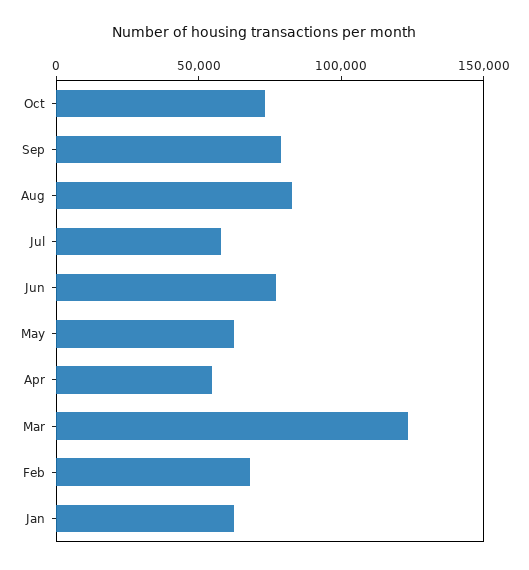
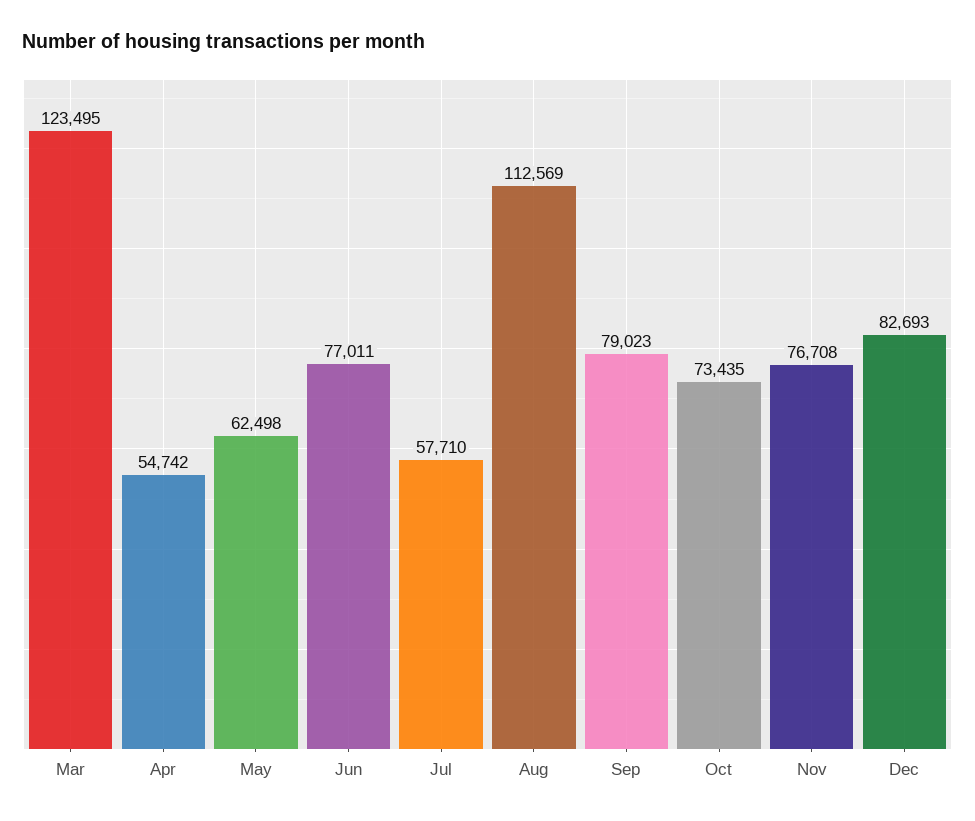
Aug: 80000 -> 112569
Feb: 70000 -> none
Jan: 60000 -> none
Nov: none -> 76708
Dec: none -> 82693

